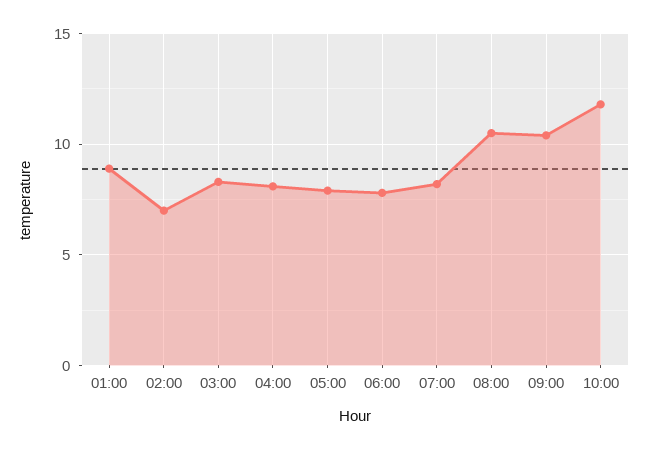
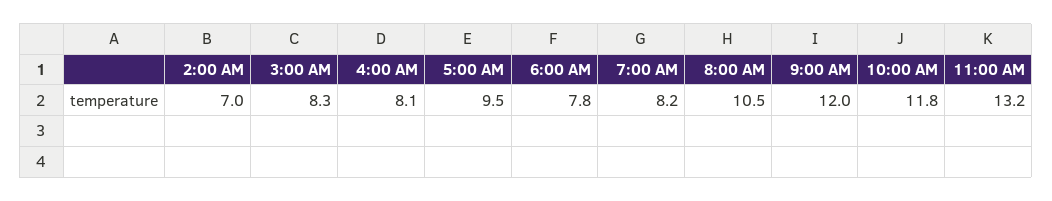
01:00: 9 -> none
05:00: 8 -> 9.5
09:00: 10.5 -> 12
11:00 AM: none -> 13.2

